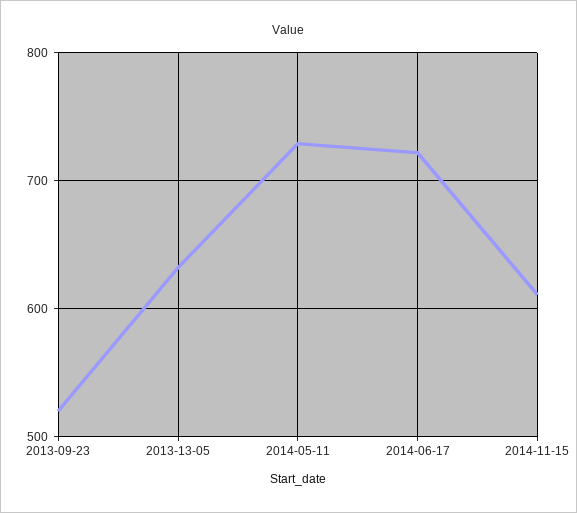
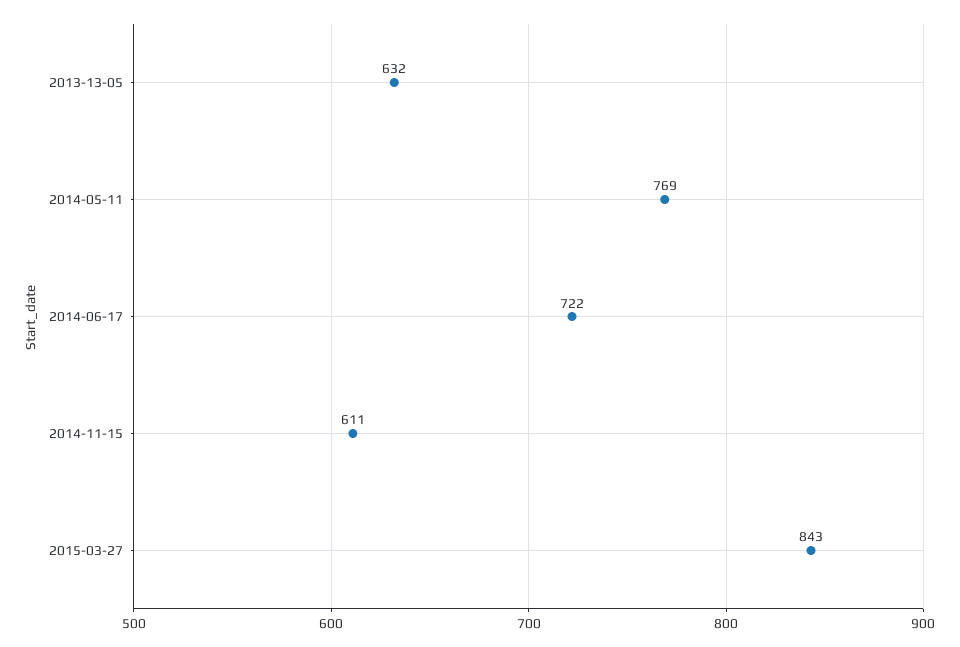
2013-09-23: 520 -> none
2014-05-11: 730 -> 769
2015-03-27: none -> 843

